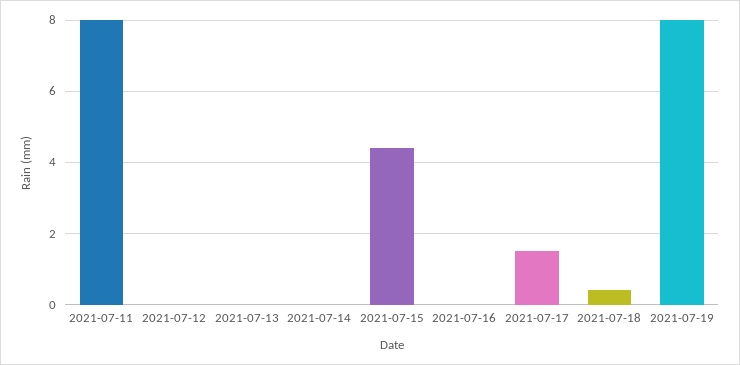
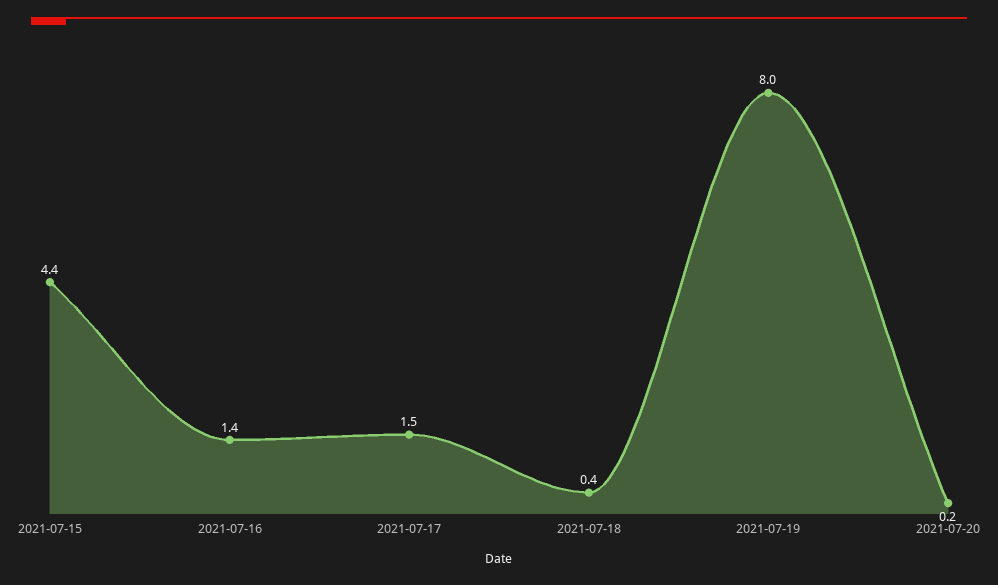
2021-07-11: 8 -> none
2021-07-12: 0 -> none
2021-07-13: 0 -> none
2021-07-14: 0 -> none
2021-07-16: 0 -> 1.4
2021-07-20: none -> 0.2

